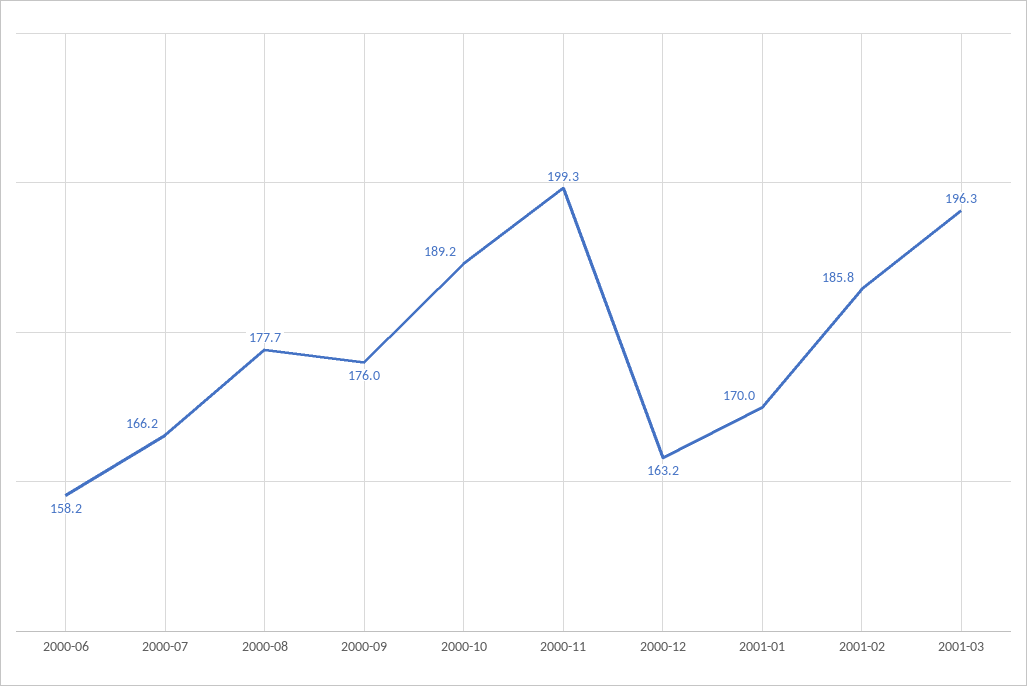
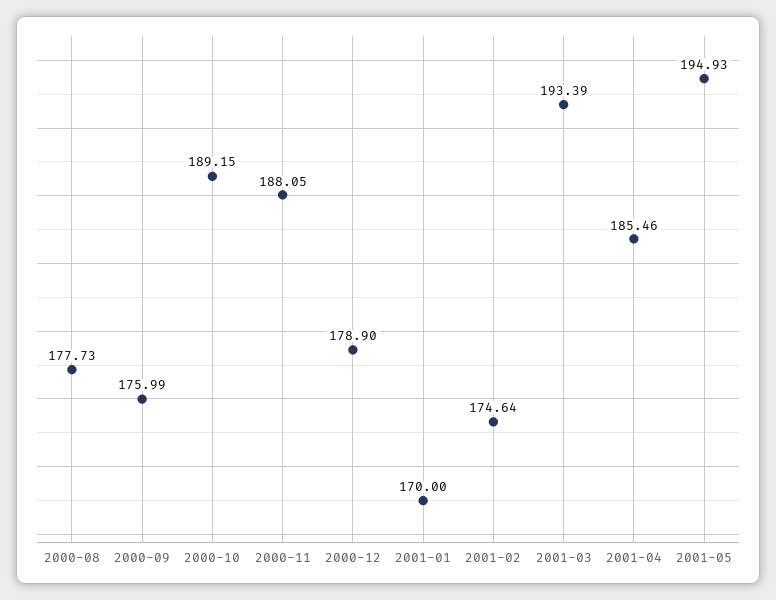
2000-06: 158.2 -> none
2000-07: 166.2 -> none
2000-11: 199.3 -> 188.05
2000-12: 163.2 -> 178.9
2001-02: 185.8 -> 174.64
2001-03: 196.3 -> 193.39
2001-04: none -> 185.46
2001-05: none -> 194.93

